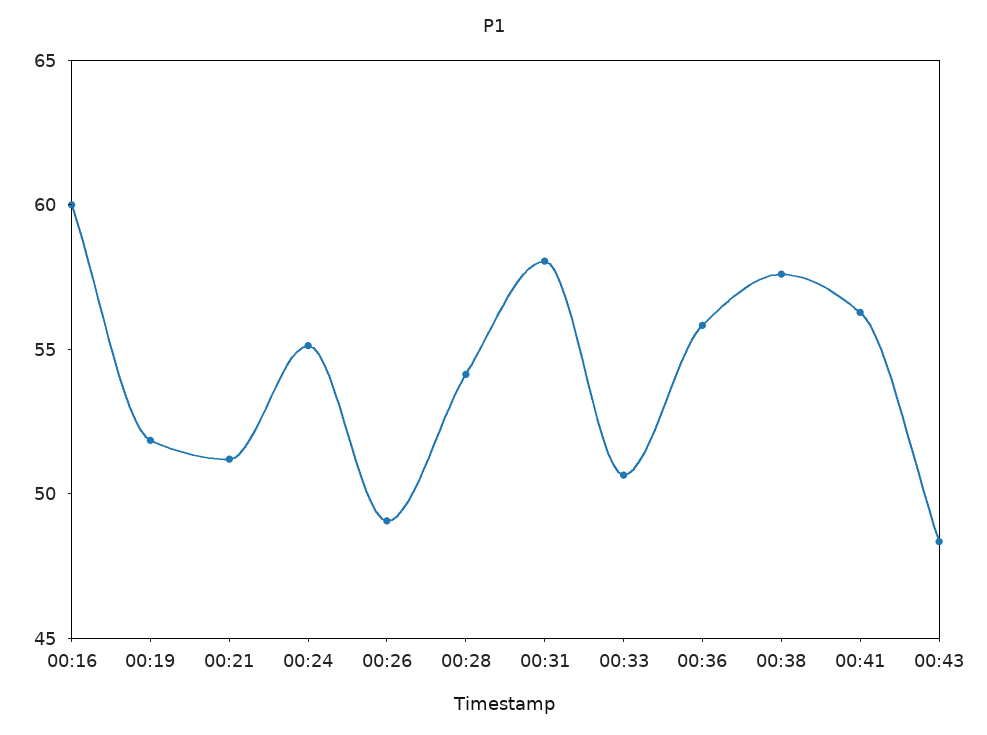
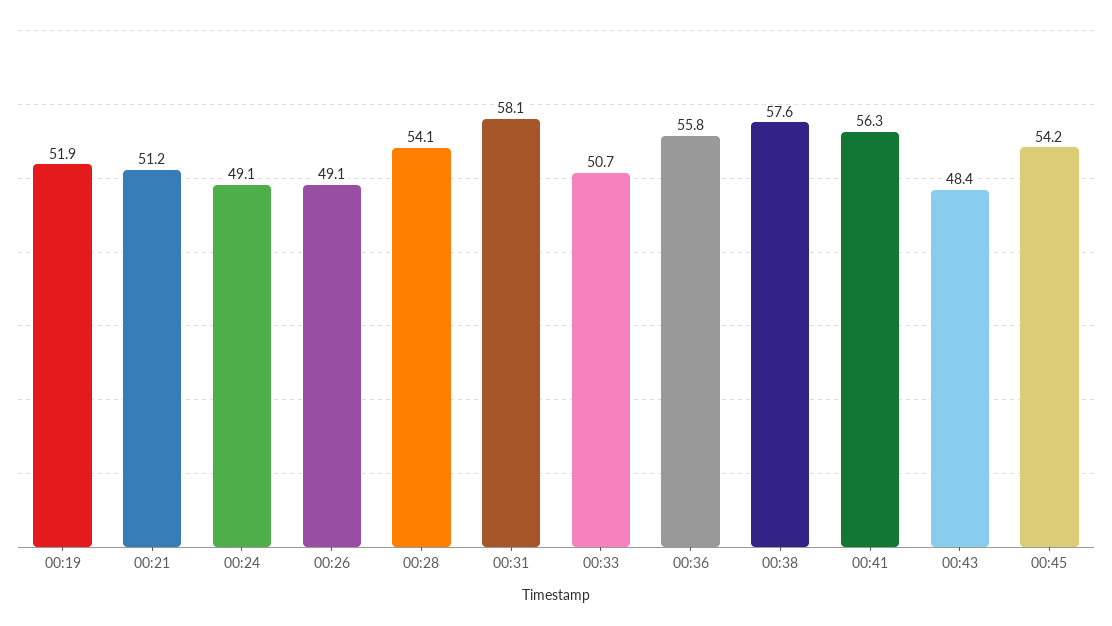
00:16: 60 -> none
00:24: 55 -> 49.1
00:45: none -> 54.2

